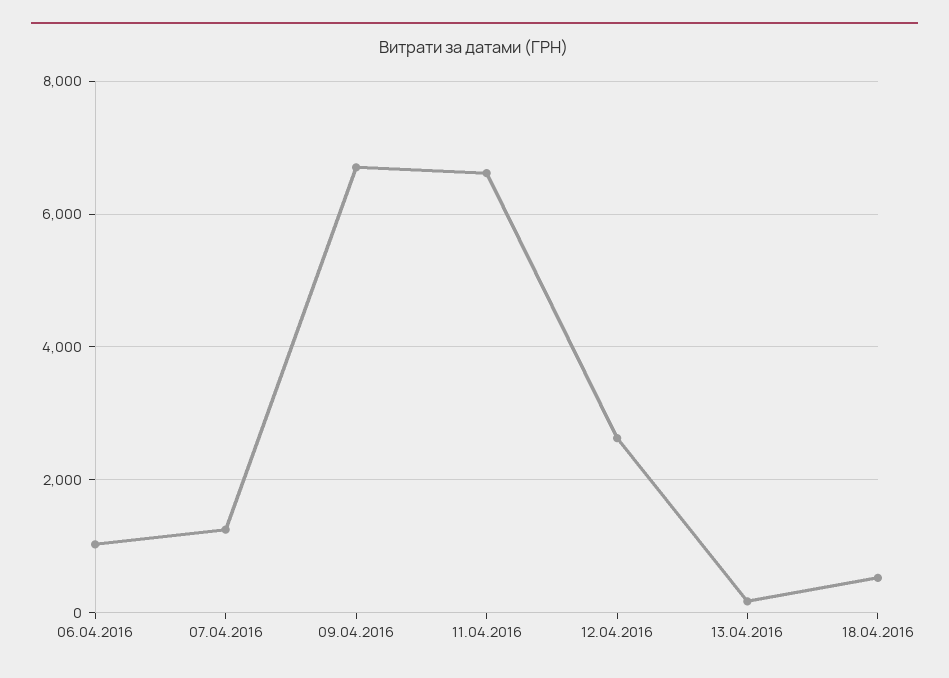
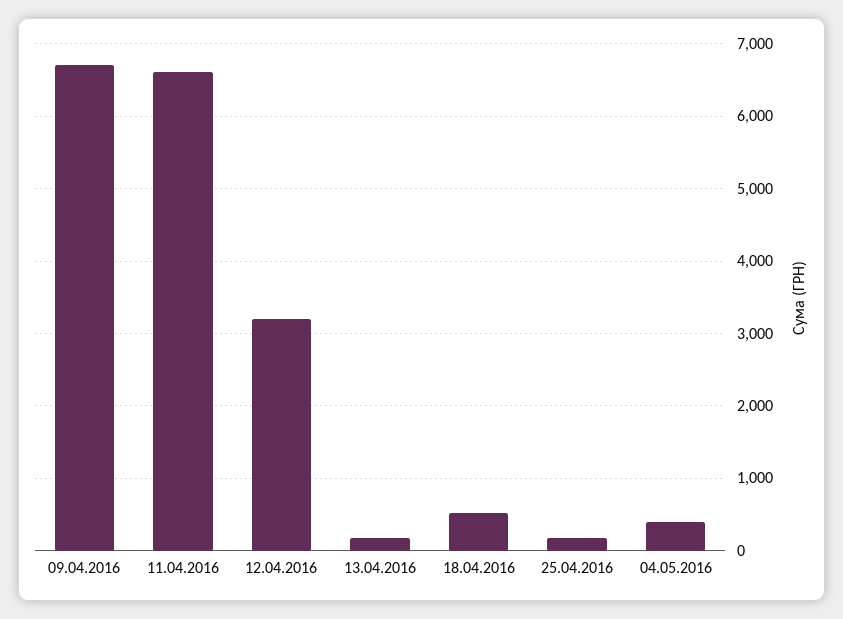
06.04.2016: 1000 -> none
07.04.2016: 1200 -> none
12.04.2016: 2600 -> 3200
25.04.2016: none -> 200
04.05.2016: none -> 400

